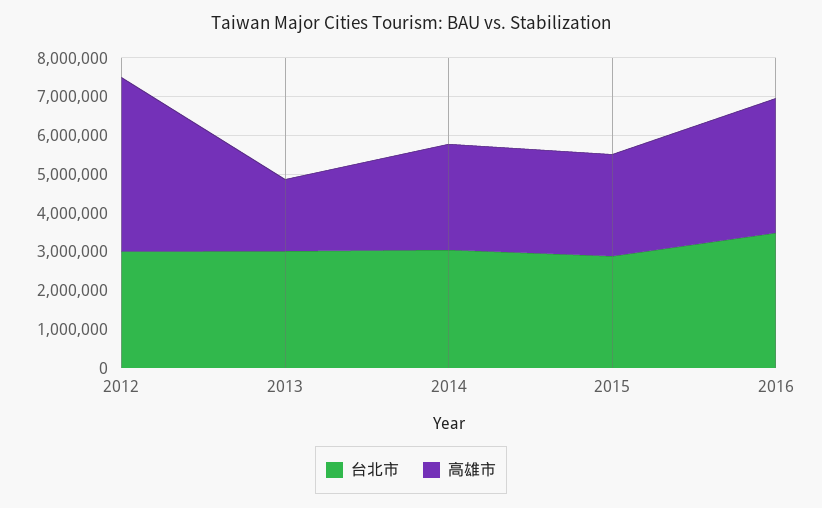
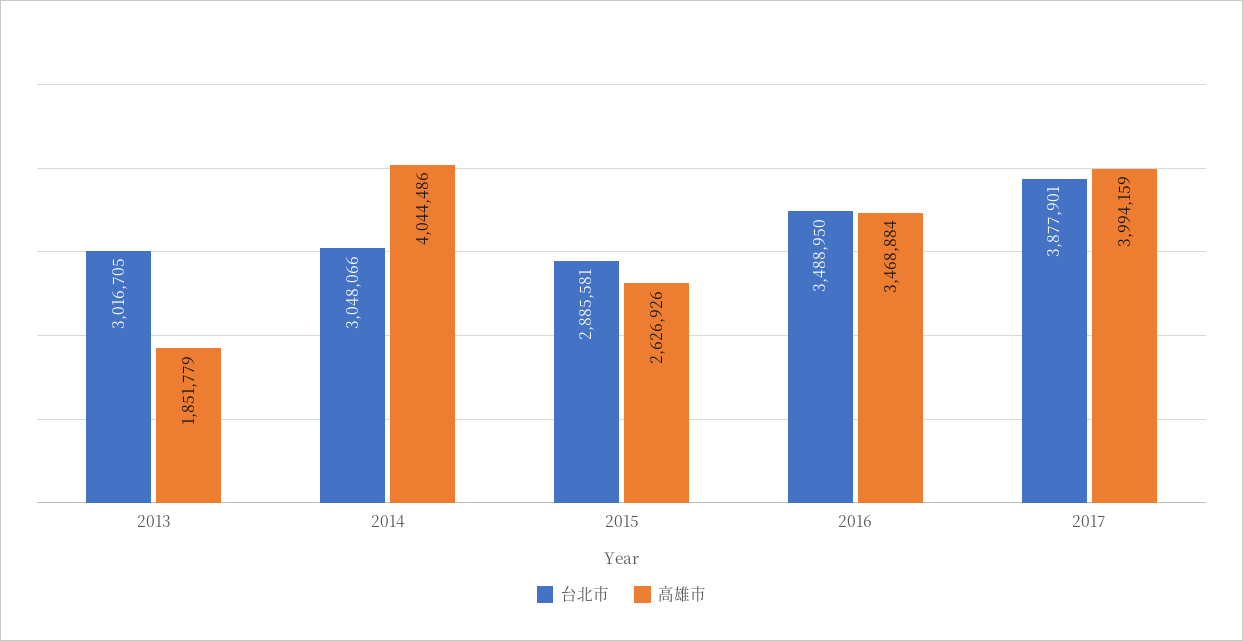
台北市, 2012: 3000000 -> none
高雄市, 2012: 4500000 -> none
高雄市, 2014: 2750000 -> 4044486
台北市, 2017: none -> 3877901
高雄市, 2017: none -> 3994159

